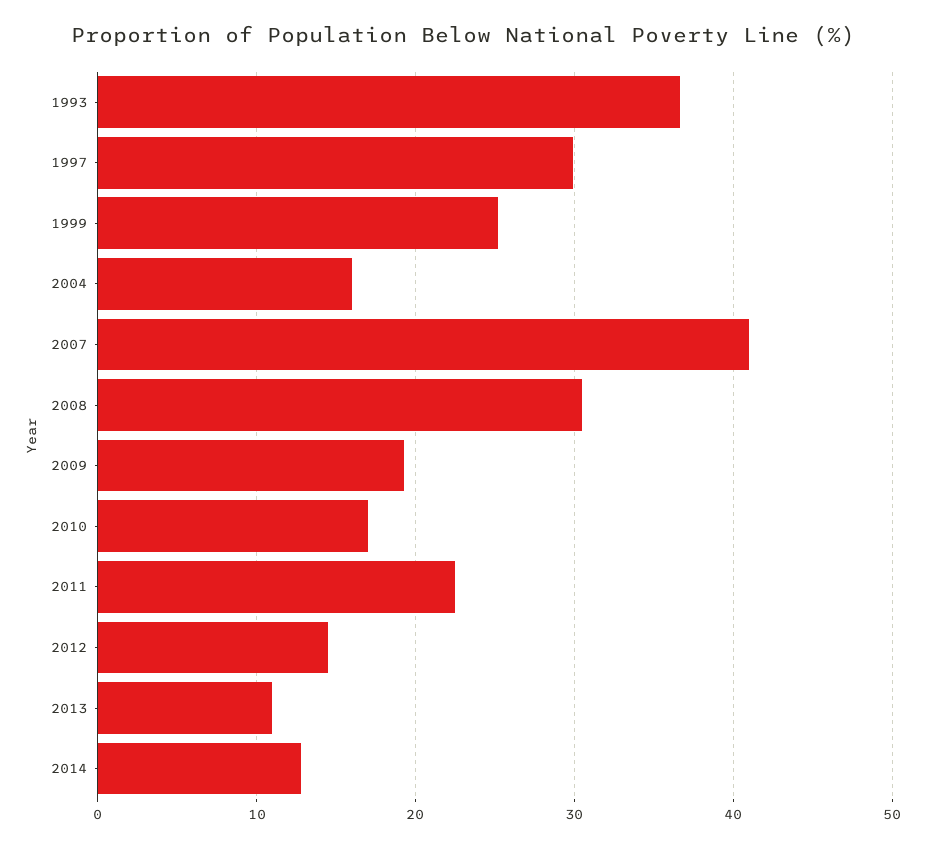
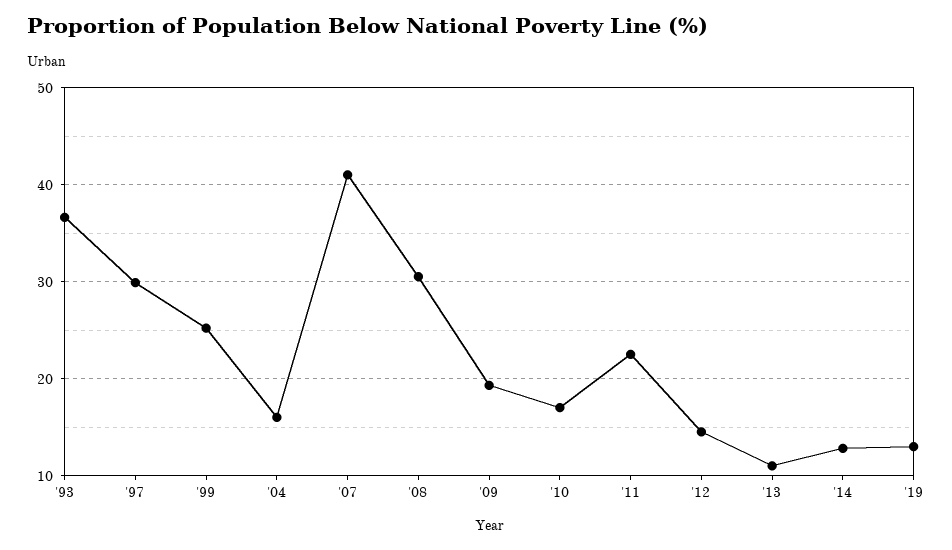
'19: none -> 13

